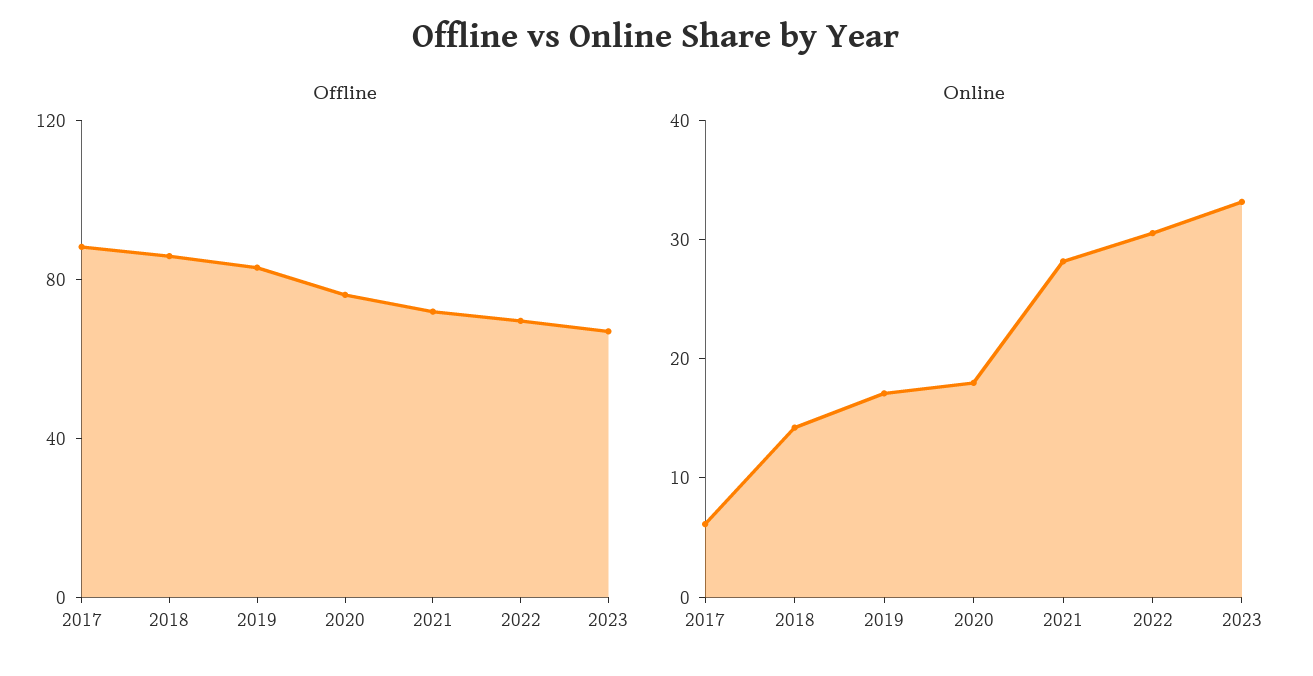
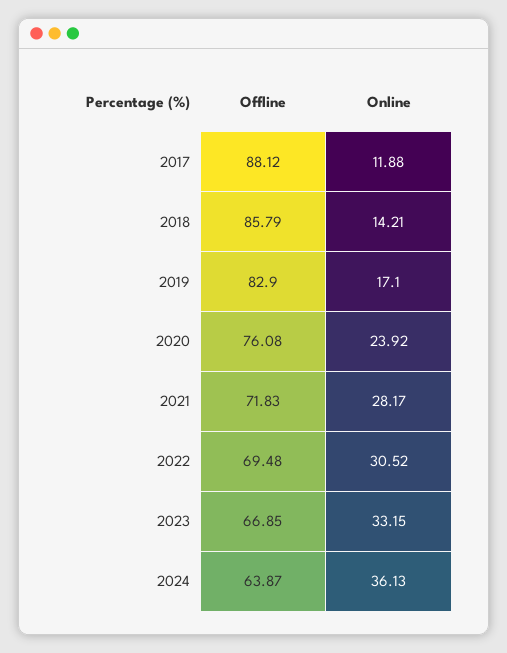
Online, 2017: 6 -> 11.88
Online, 2020: 18 -> 23.92
Offline, 2024: none -> 63.87
Online, 2024: none -> 36.13

